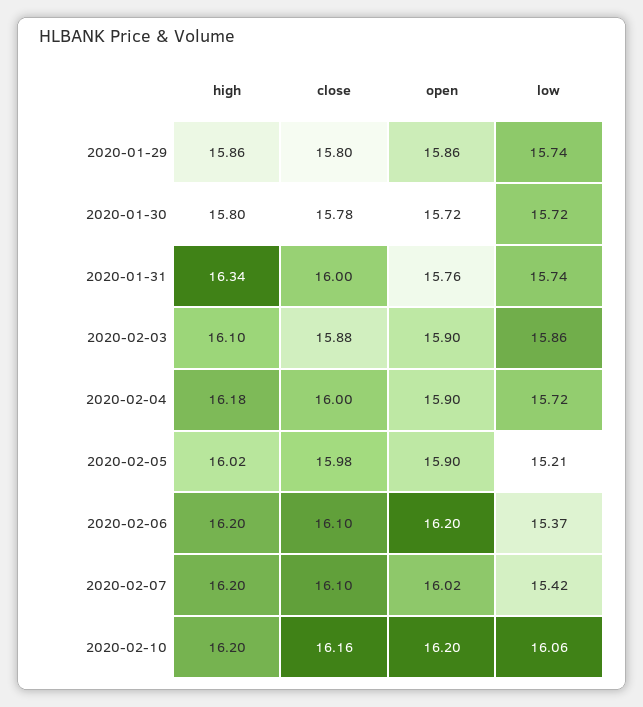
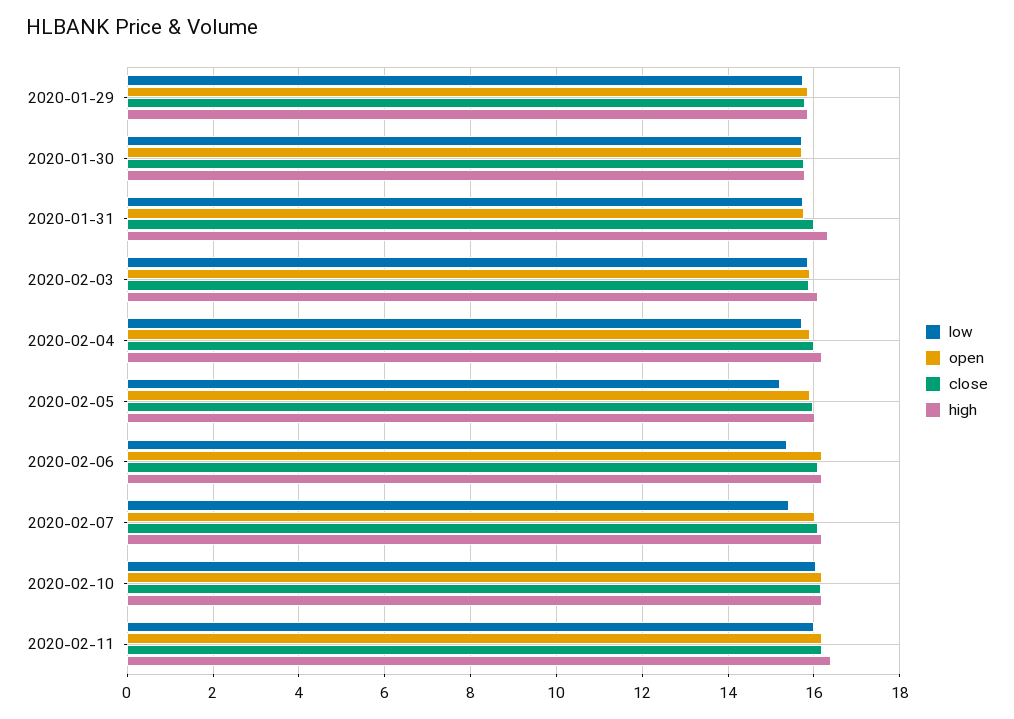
low, 2020-02-11: none -> 16
open, 2020-02-11: none -> 16.2
close, 2020-02-11: none -> 16.2
high, 2020-02-11: none -> 16.4

